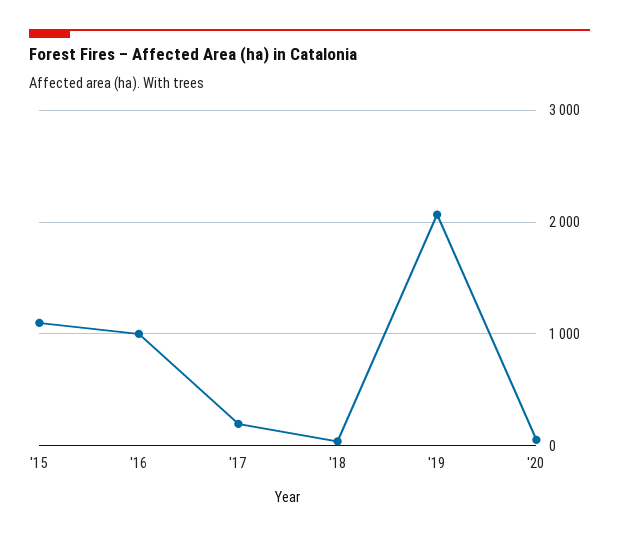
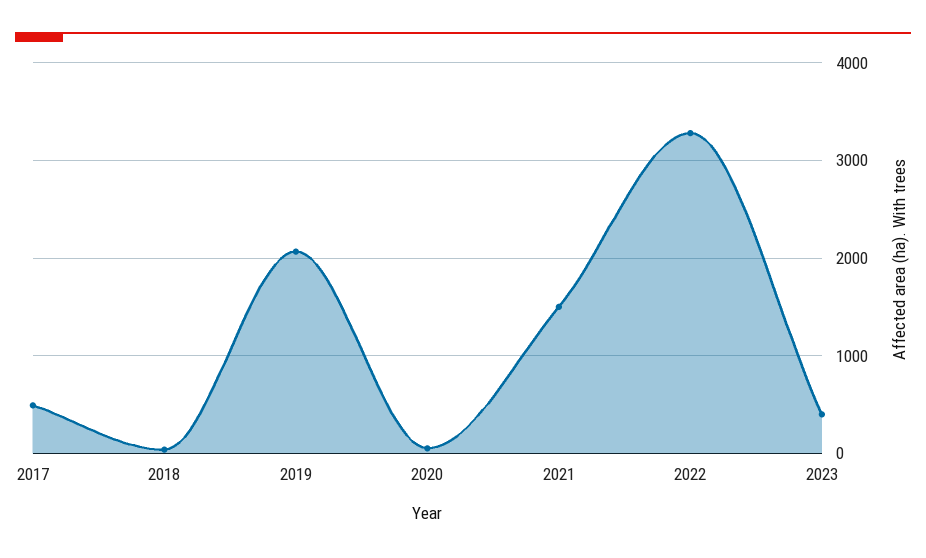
'15: 1100 -> none
'16: 1000 -> none
'17: 200 -> 500
2021: none -> 1500
2022: none -> 3300
2023: none -> 400

